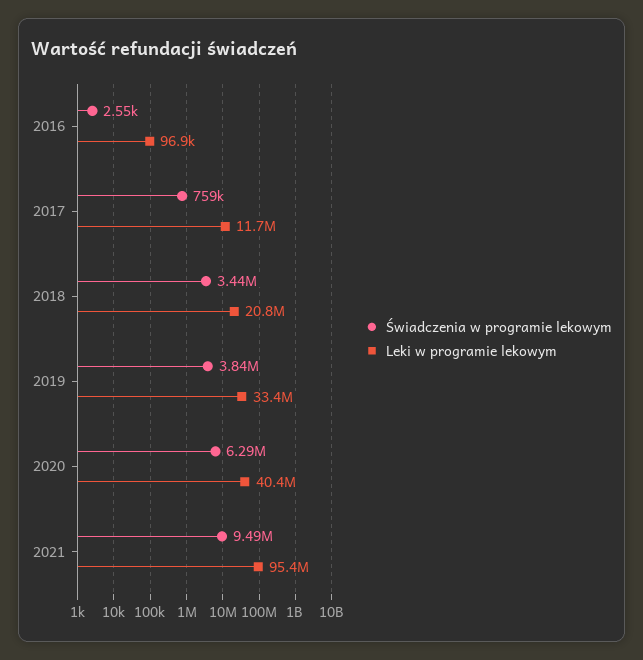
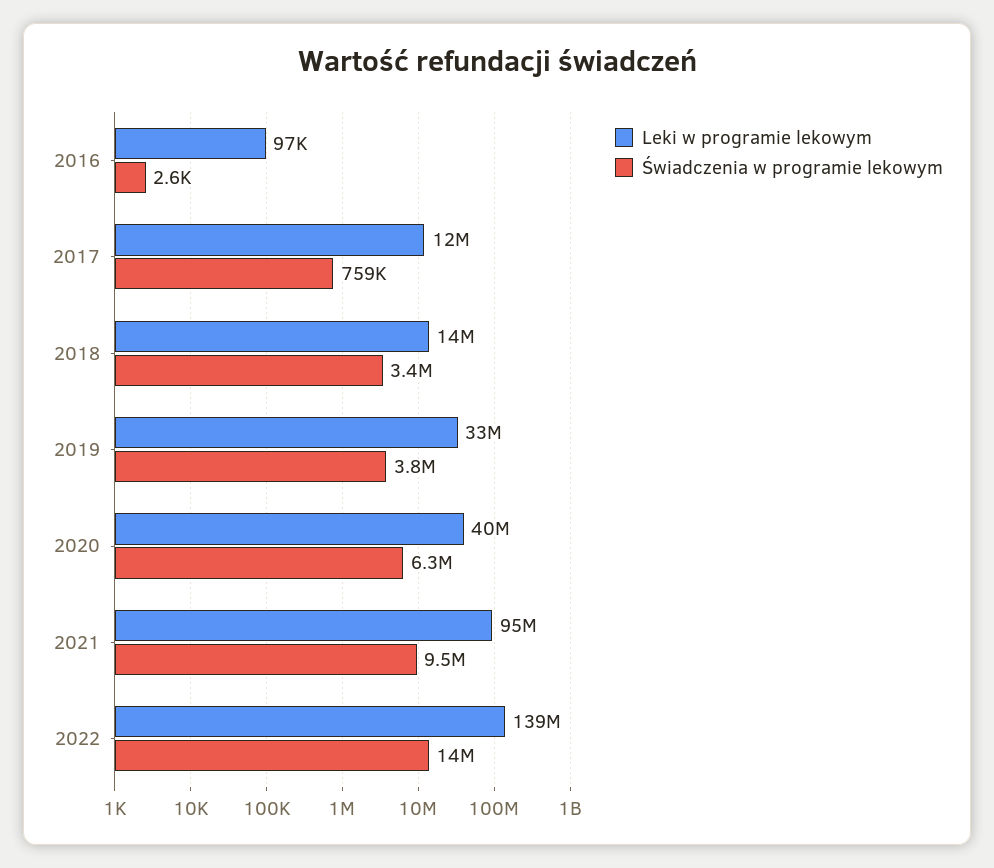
Leki w programie lekowym, 2018: 20800000 -> 14000000
Leki w programie lekowym, 2022: none -> 139000000
Świadczenia w programie lekowym, 2022: none -> 14000000

